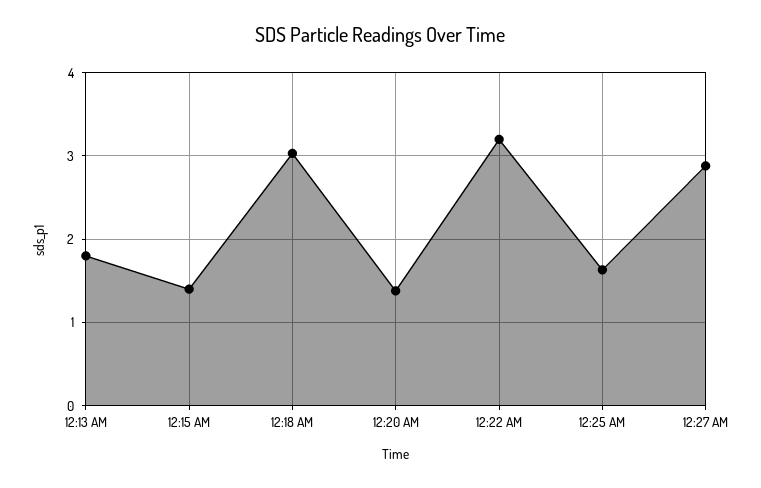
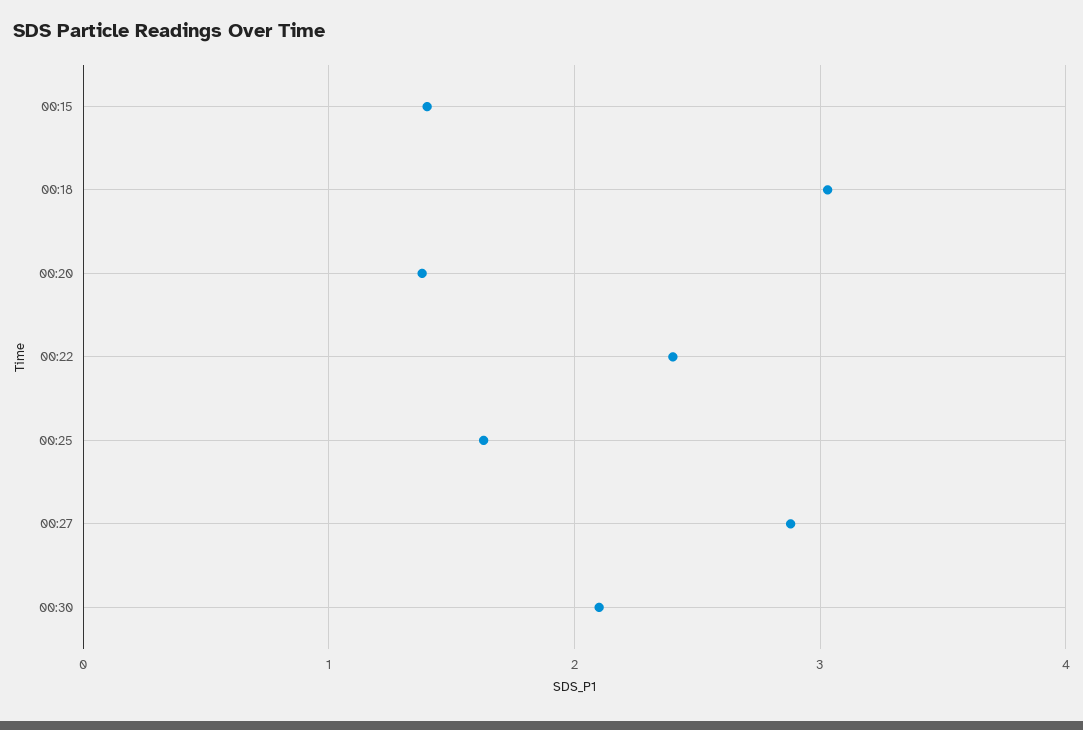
12:13 AM: 1.8 -> none
12:22 AM: 3.2 -> 2.4
00:30: none -> 2.1

